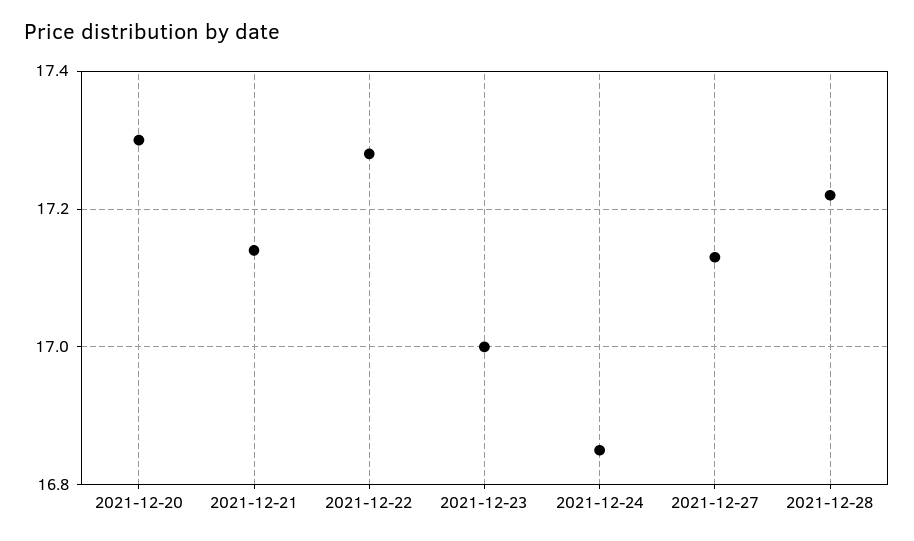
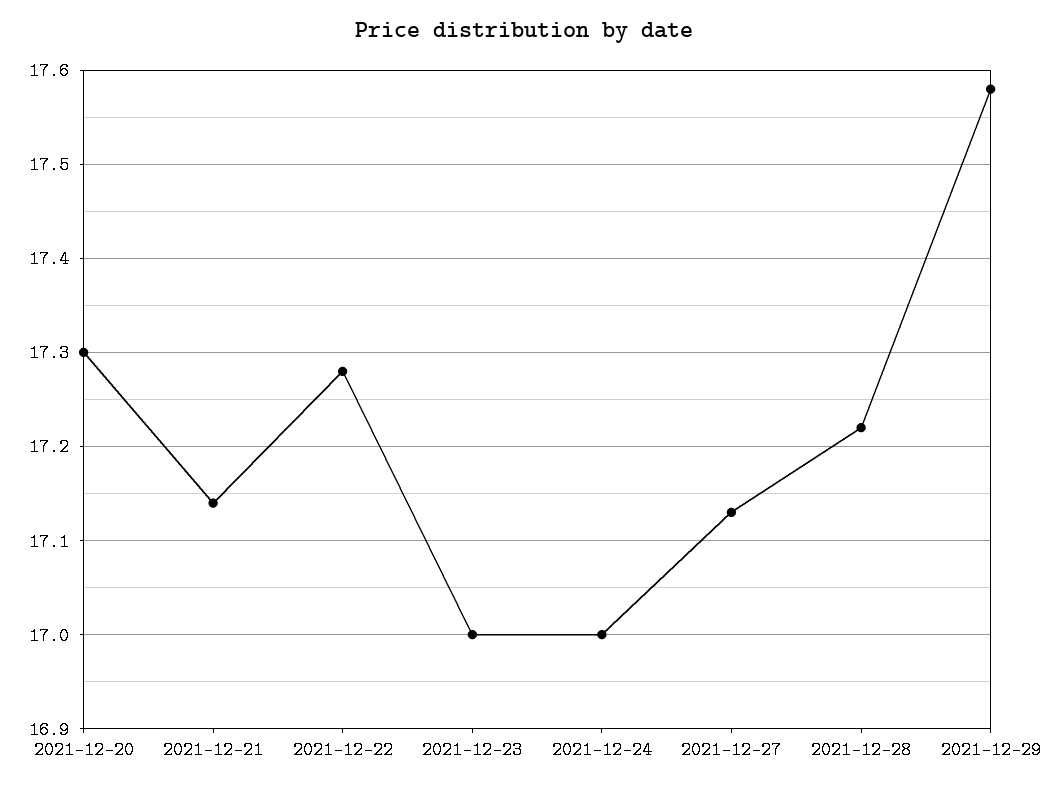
2021-12-24: 16.85 -> 17
2021-12-29: none -> 17.58

